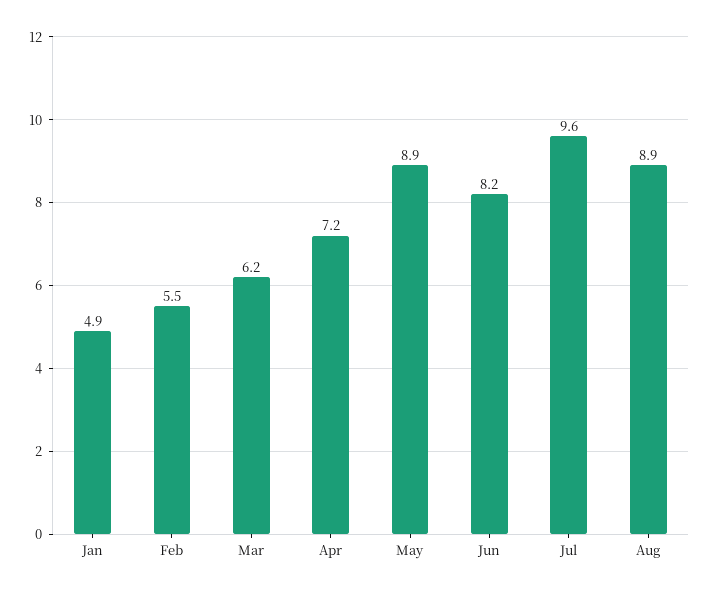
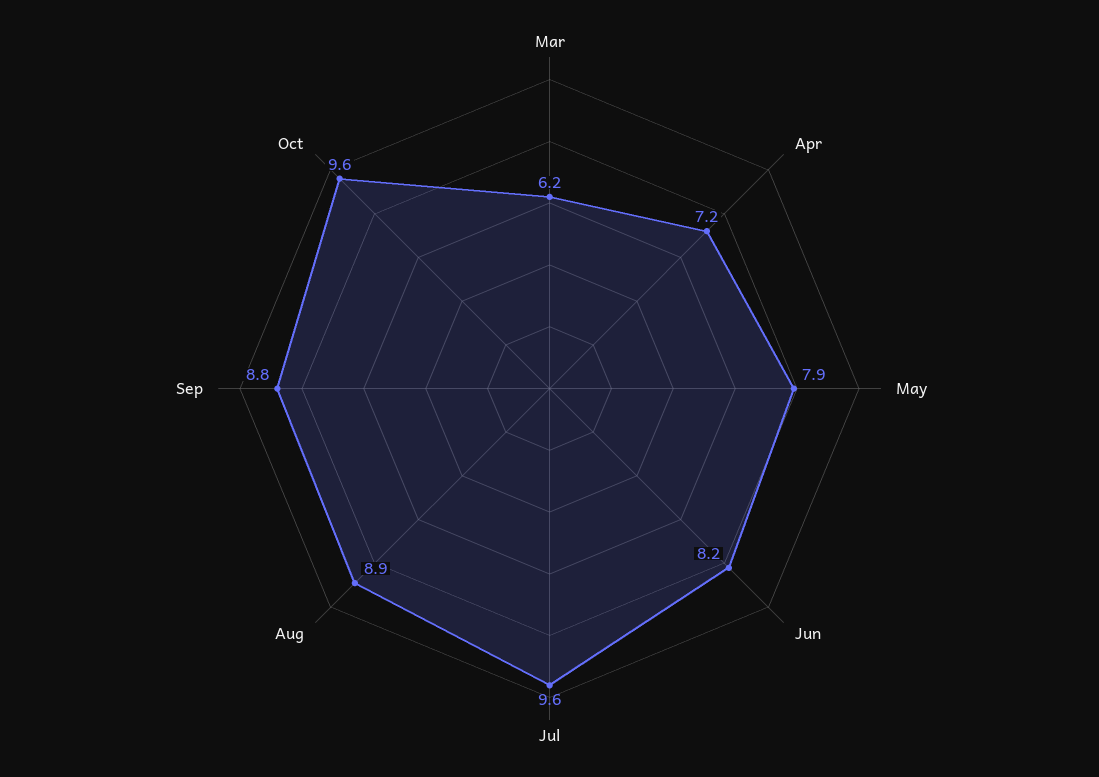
Jan: 4.9 -> none
Feb: 5.5 -> none
May: 8.9 -> 7.9
Sep: none -> 8.8
Oct: none -> 9.6

